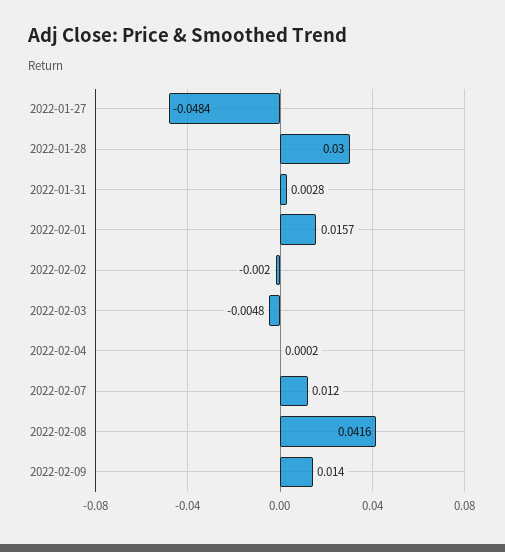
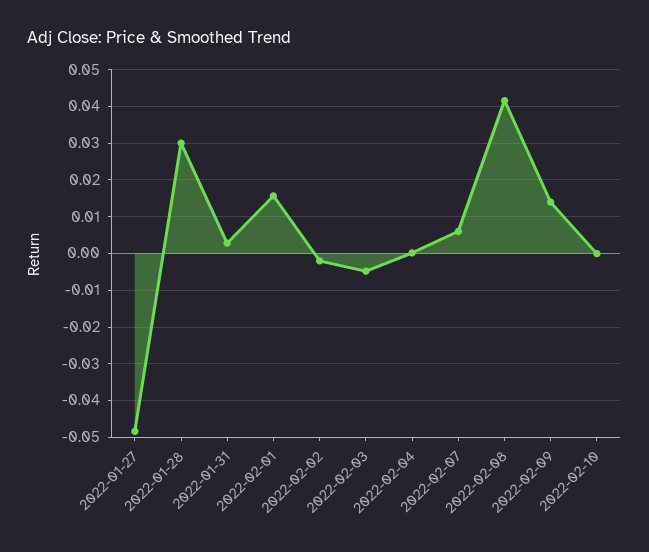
2022-02-07: 0.012 -> 0.006
2022-02-10: none -> 0

